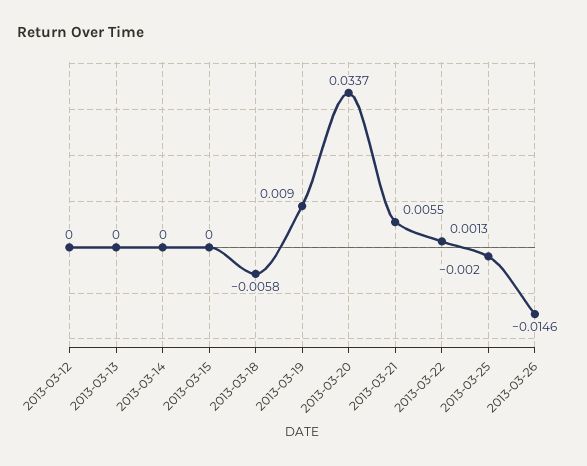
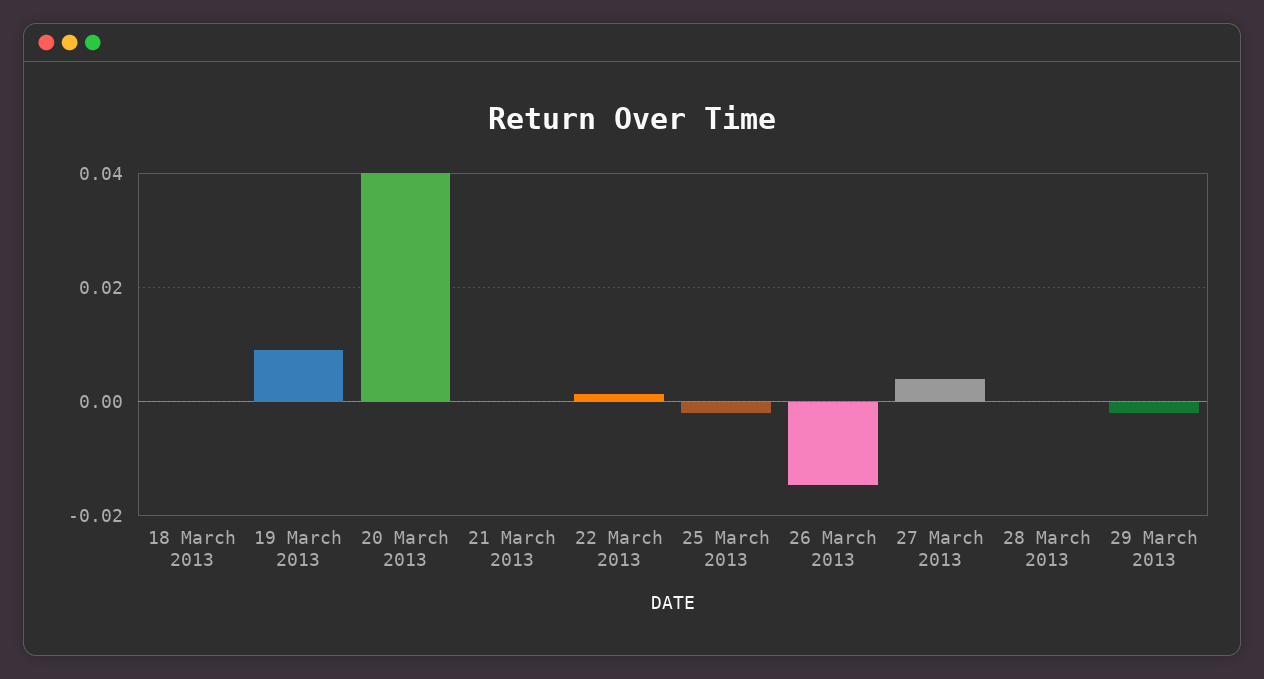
2013-03-12: 0 -> none
2013-03-13: 0 -> none
2013-03-14: 0 -> none
2013-03-15: 0 -> none
2013-03-18: -0.0058 -> 0
2013-03-20: 0.0337 -> 0.04
2013-03-21: 0.0055 -> 0
27 March 2013: none -> 0.004
28 March 2013: none -> 0
29 March 2013: none -> -0.002

